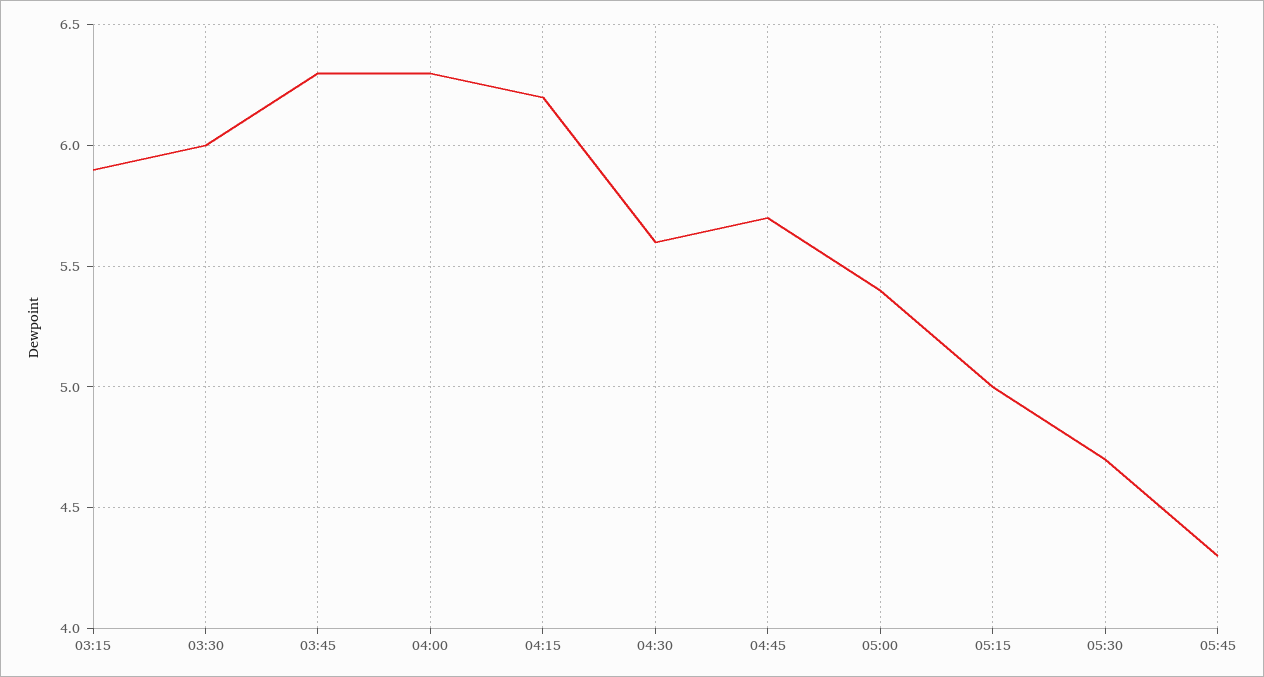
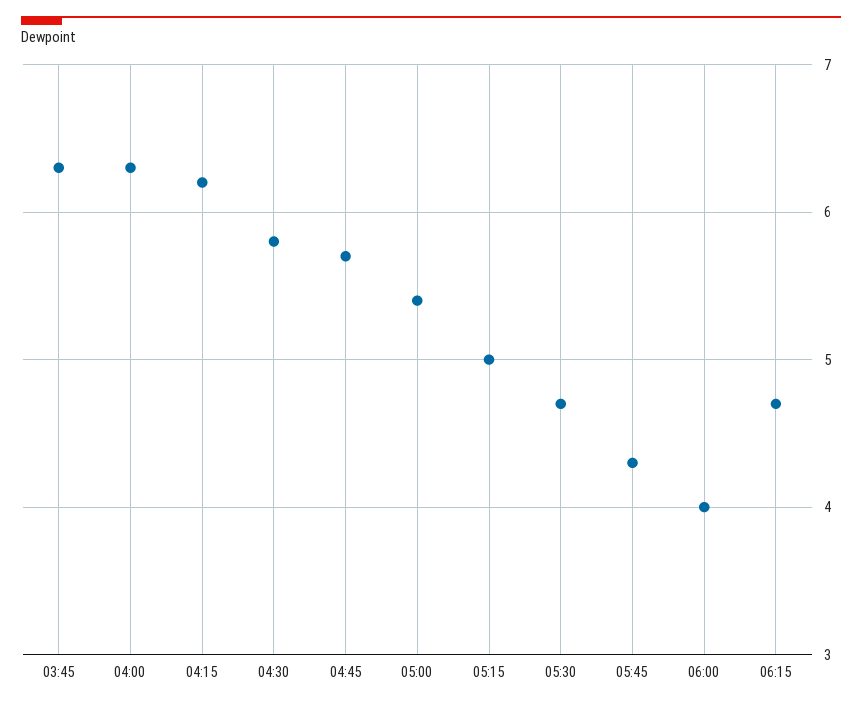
03:15: 5.9 -> none
03:30: 6 -> none
04:30: 5.6 -> 5.8
06:00: none -> 4
06:15: none -> 4.7

